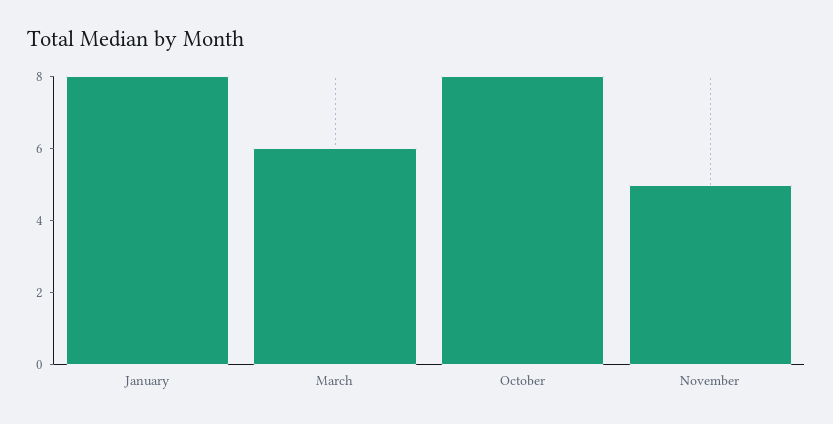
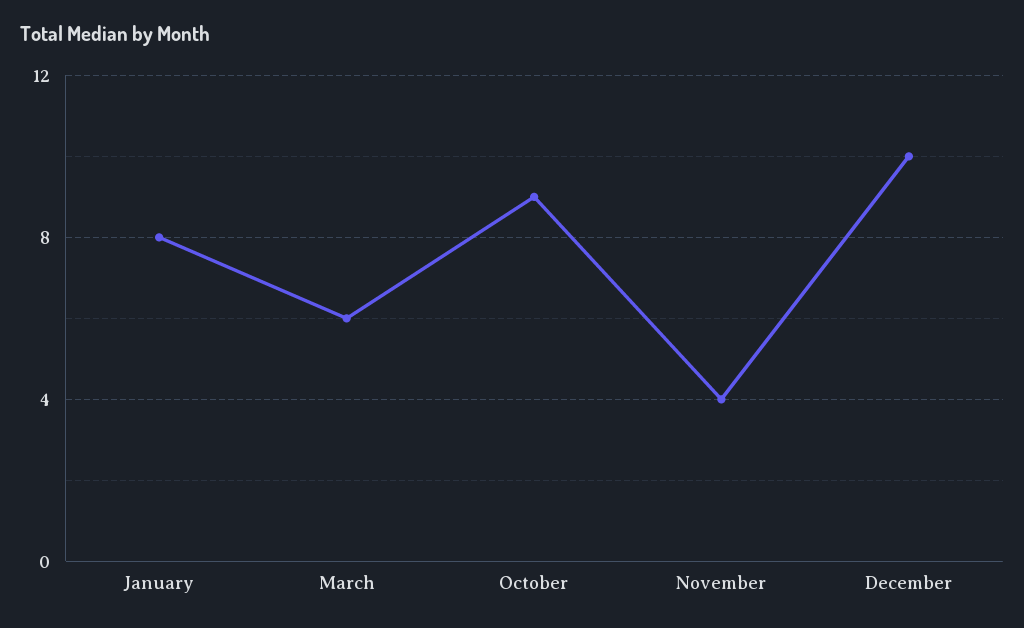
October: 8 -> 9
November: 5 -> 4
December: none -> 10

